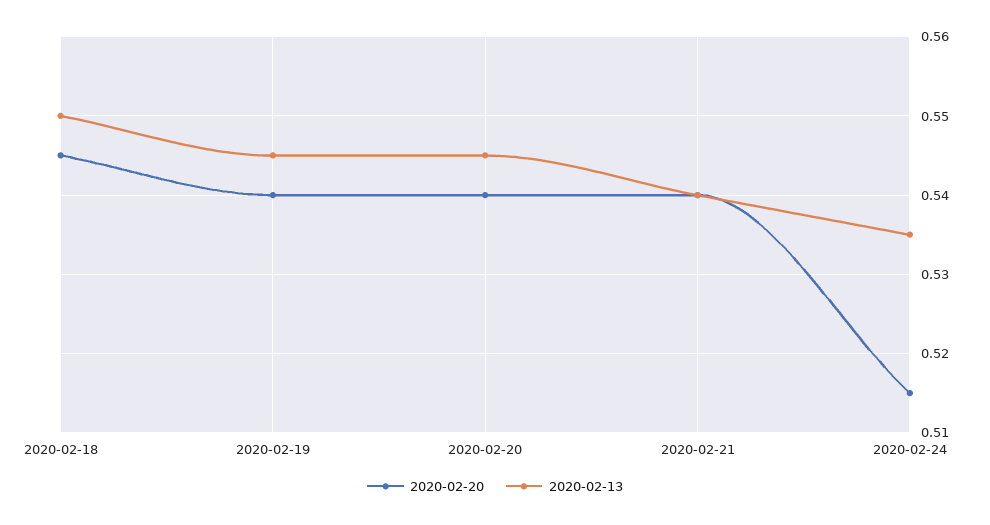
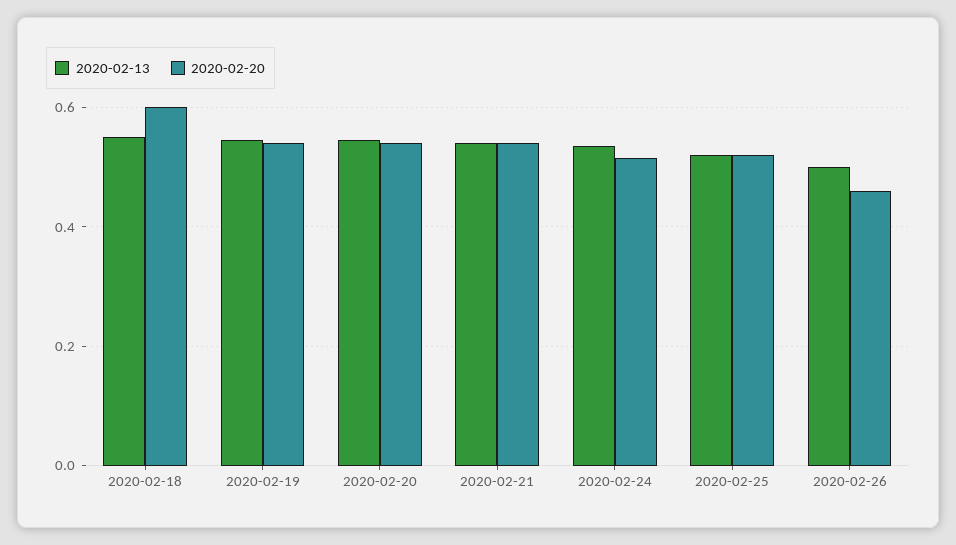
2020-02-20, 2020-02-18: 0.545 -> 0.6
2020-02-13, 2020-02-25: none -> 0.52
2020-02-20, 2020-02-25: none -> 0.52
2020-02-13, 2020-02-26: none -> 0.5
2020-02-20, 2020-02-26: none -> 0.46

